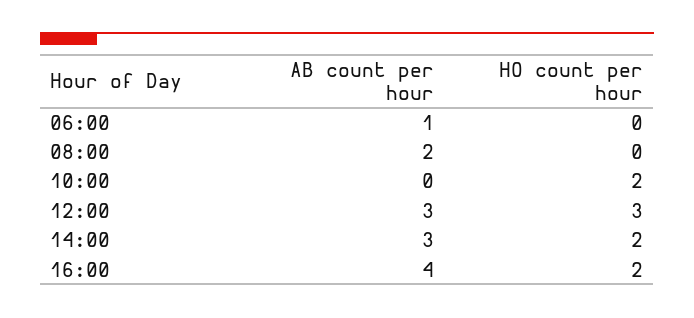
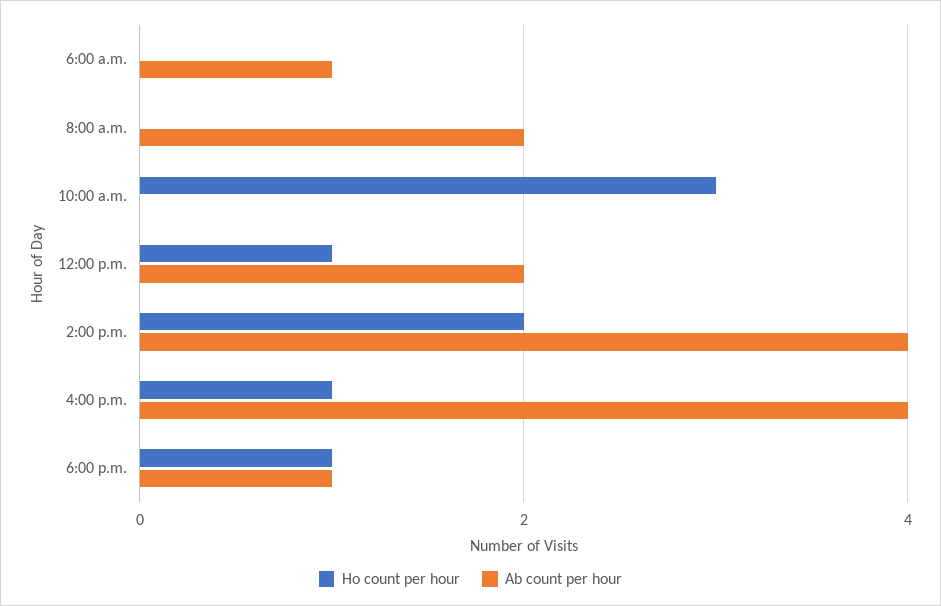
HO count per hour, 10:00: 2 -> 3
AB count per hour, 12:00: 3 -> 2
HO count per hour, 12:00: 3 -> 1
AB count per hour, 14:00: 3 -> 4
HO count per hour, 16:00: 2 -> 1
HO count per hour, 6:00 p.m.: none -> 1
AB count per hour, 6:00 p.m.: none -> 1

